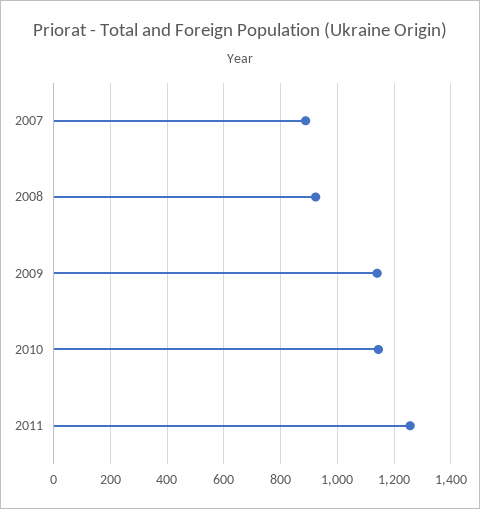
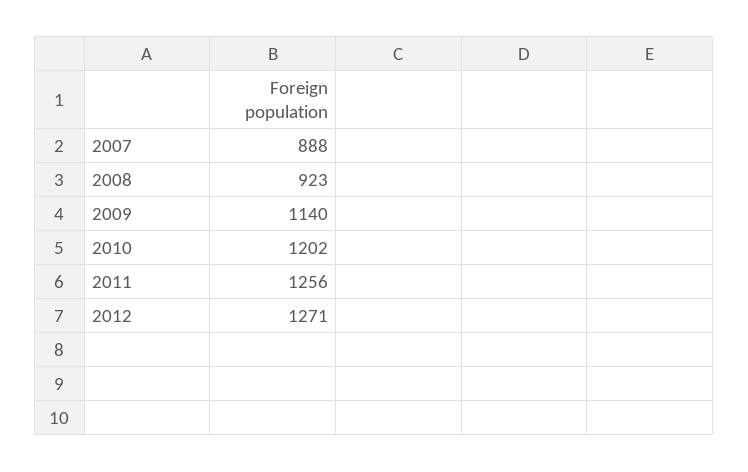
2010: 1150 -> 1202
2012: none -> 1271

